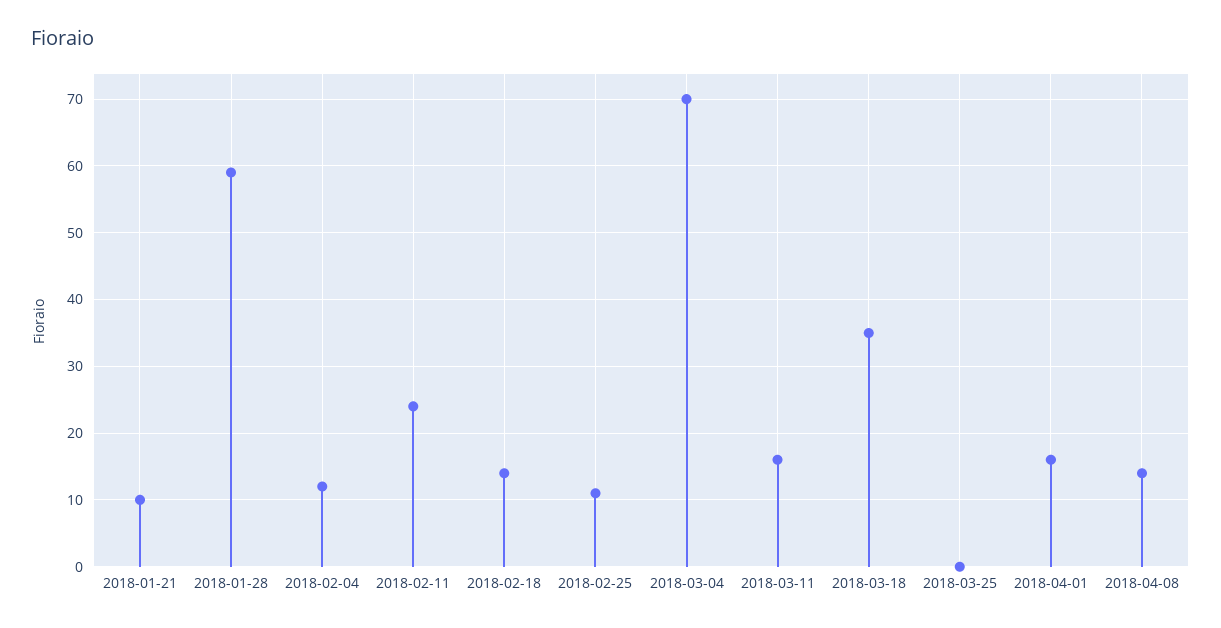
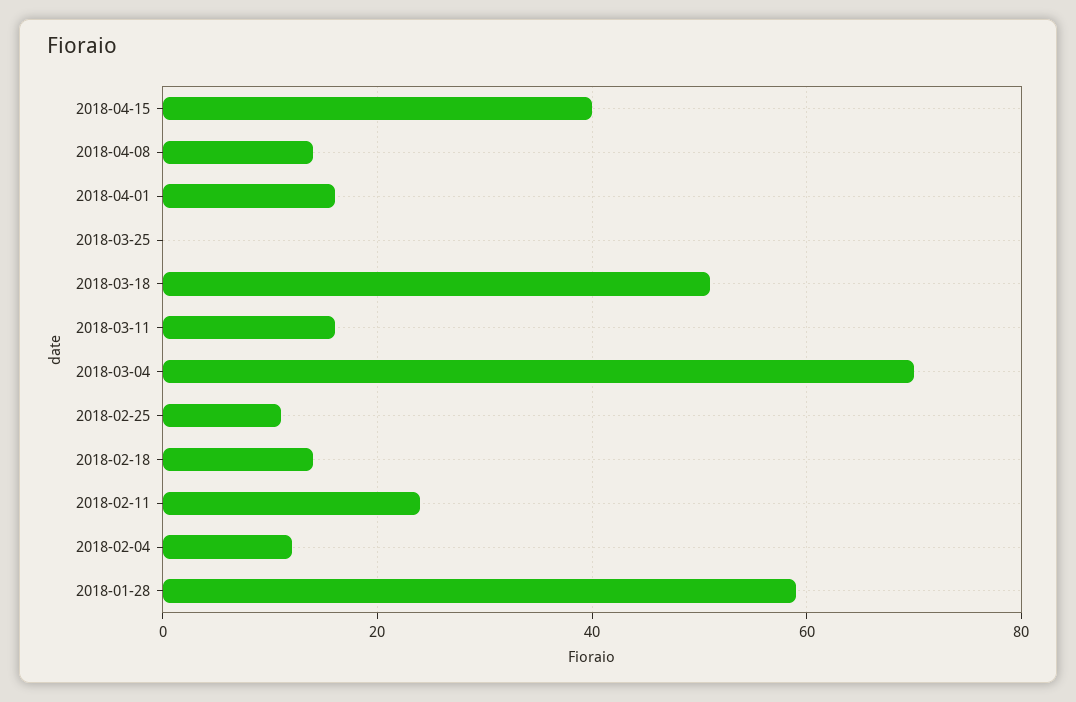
2018-01-21: 10 -> none
2018-03-18: 35 -> 50
2018-04-15: none -> 40

